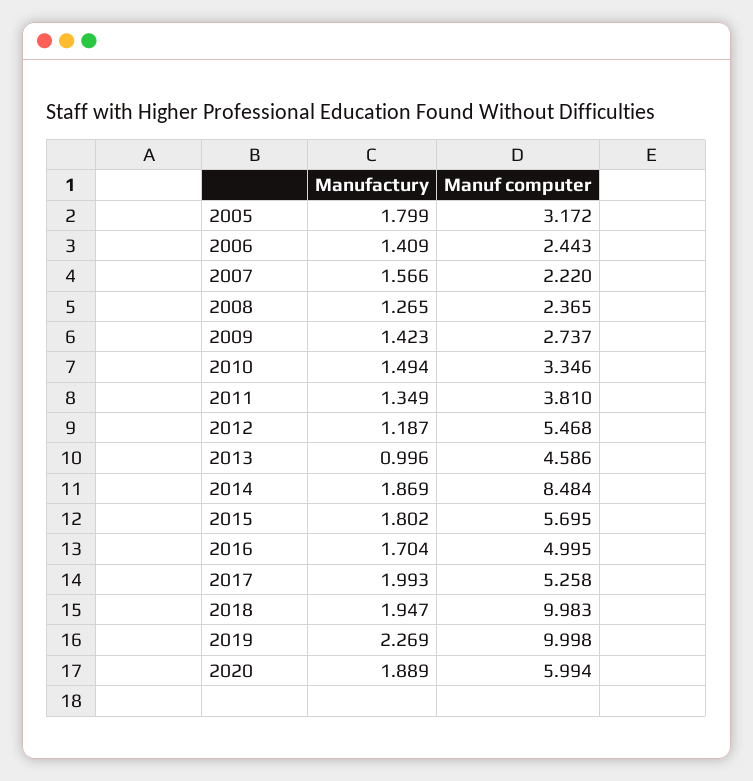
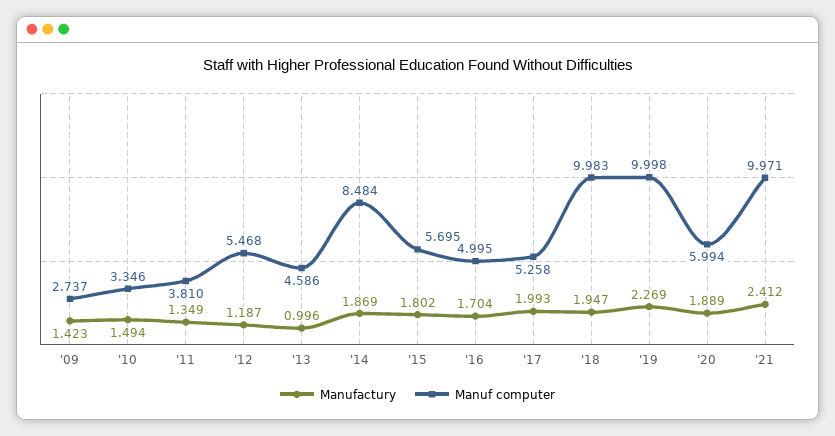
Manufactury, 2005: 1.799 -> none
Manuf computer, 2005: 3.172 -> none
Manufactury, 2006: 1.409 -> none
Manuf computer, 2006: 2.443 -> none
Manufactury, 2007: 1.566 -> none
Manuf computer, 2007: 2.22 -> none
Manufactury, 2008: 1.265 -> none
Manuf computer, 2008: 2.365 -> none
Manufactury, '21: none -> 2.412
Manuf computer, '21: none -> 9.971

